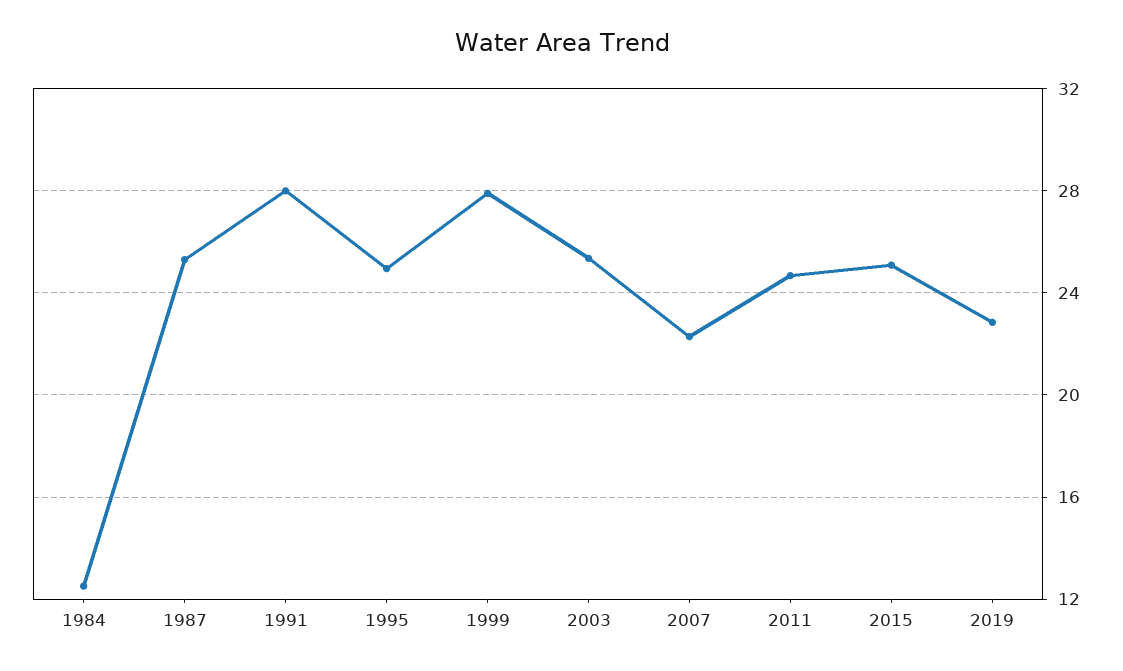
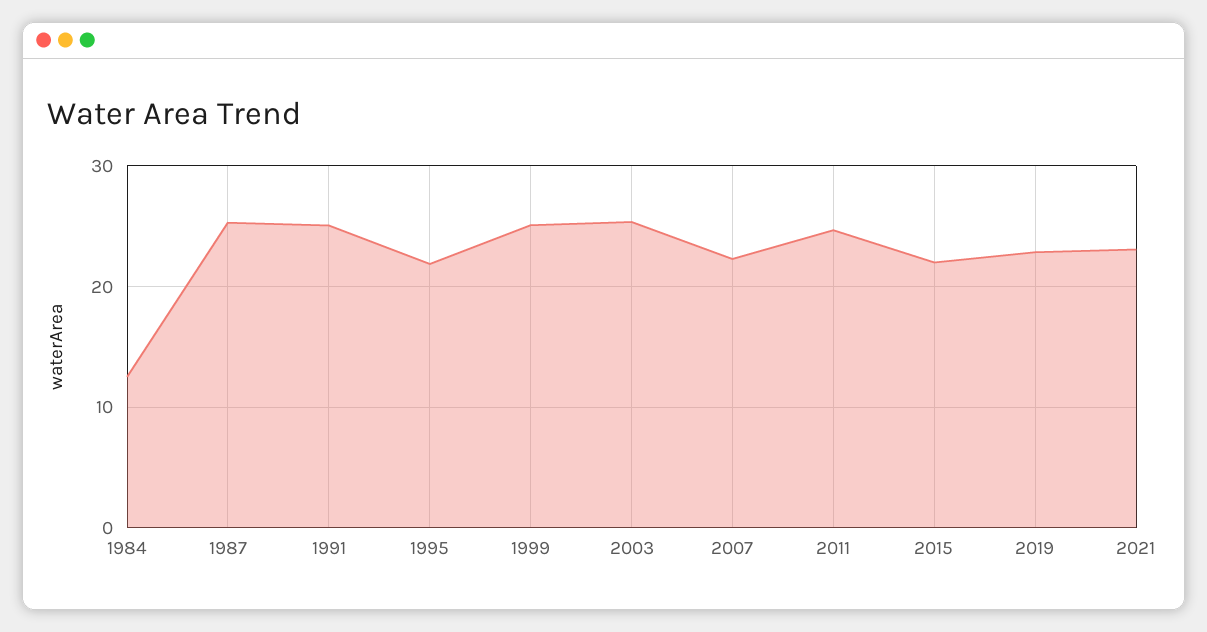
1991: 28 -> 25
1995: 25 -> 22
1999: 28 -> 25
2015: 25 -> 22
2021: none -> 23

